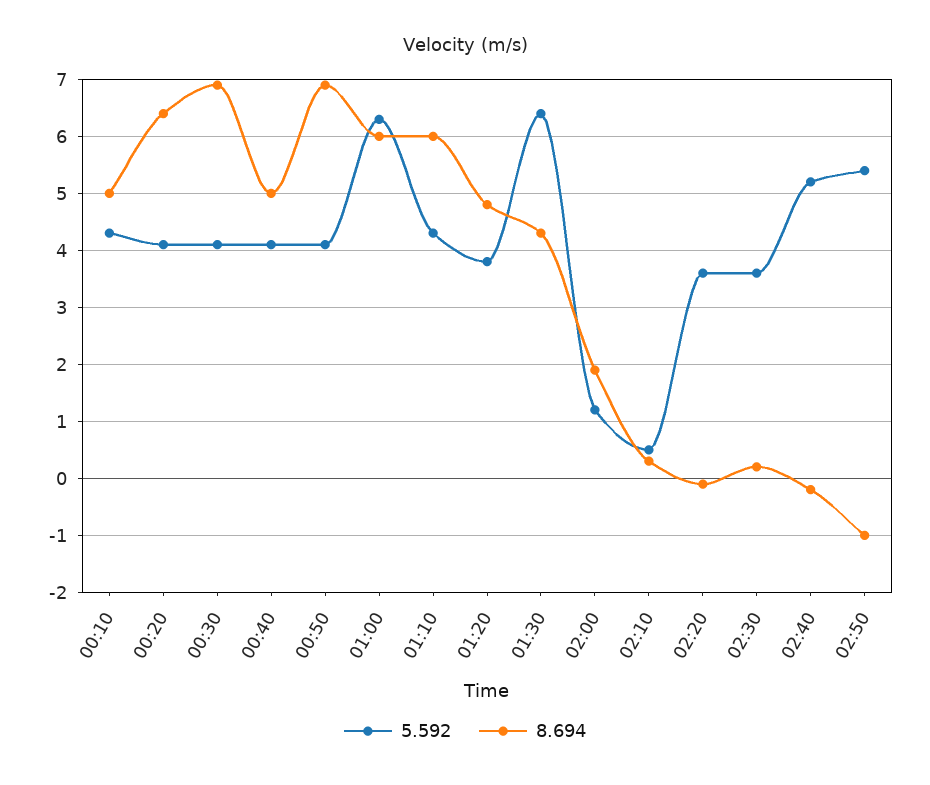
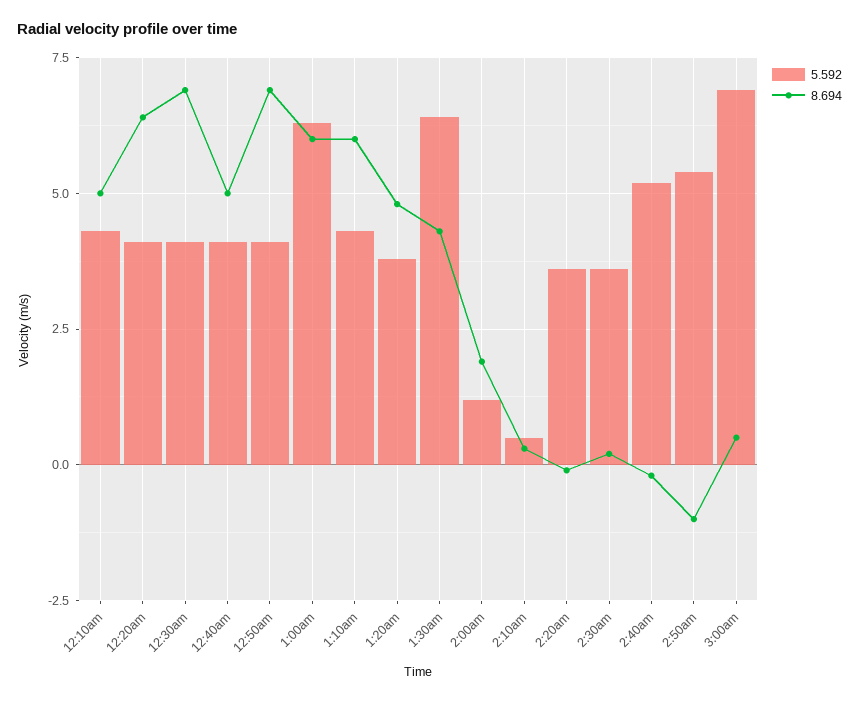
5.592, 3:00am: none -> 7
8.694, 3:00am: none -> 0.5

